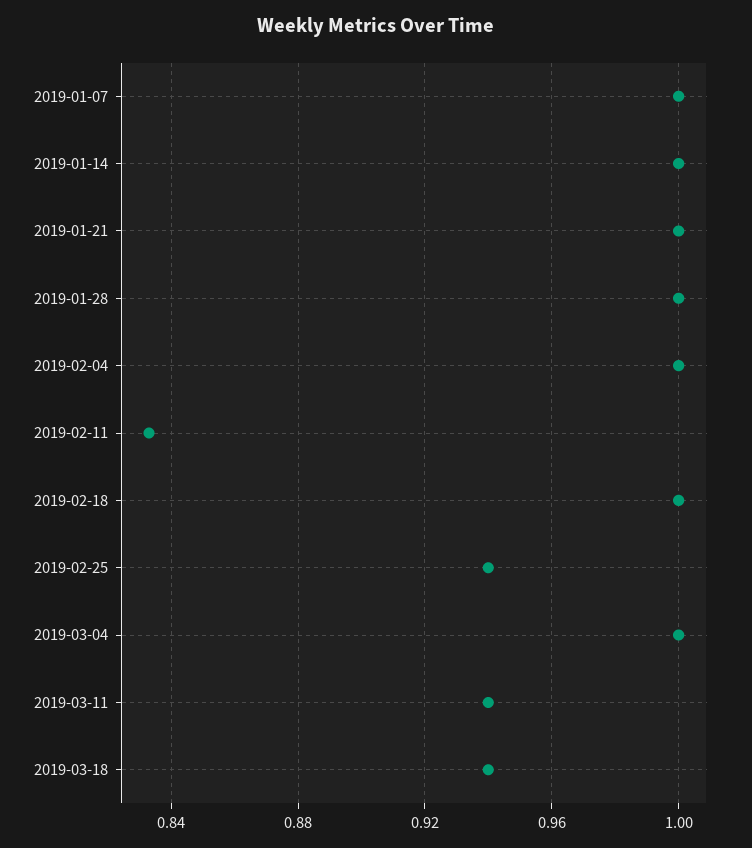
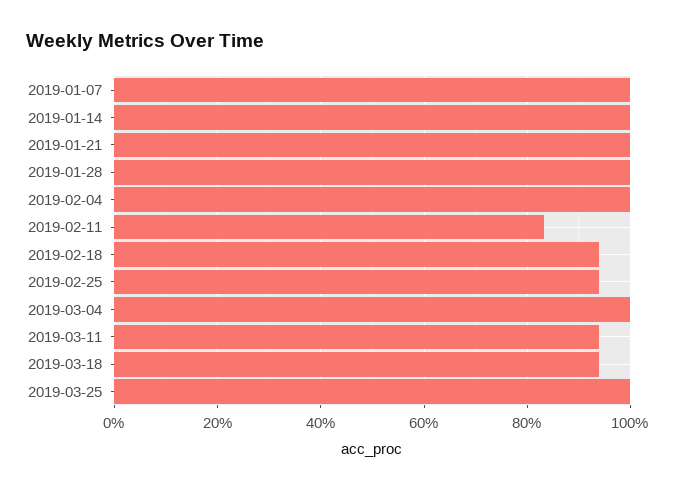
2019-02-18: 1 -> 0.94
2019-03-25: none -> 1

